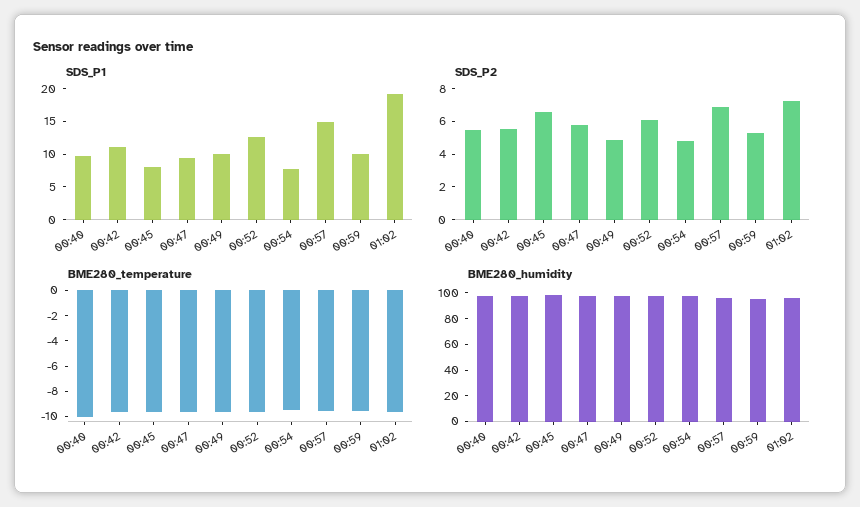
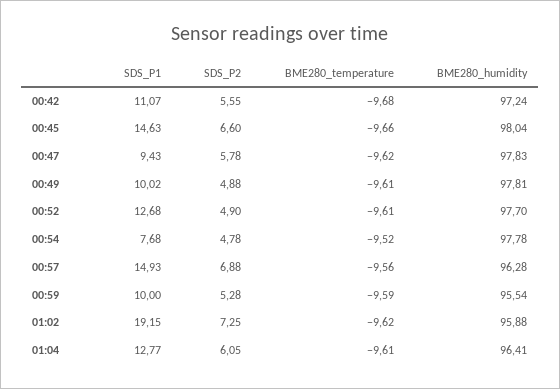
SDS_P1, 00:40: 10 -> none
SDS_P1, 00:45: 7.5 -> 14.63
SDS_P2, 00:40: 5.5 -> none
SDS_P2, 00:52: 6 -> 4.9
BME280_temperature, 00:40: -10 -> none
BME280_humidity, 00:40: 100 -> none
SDS_P1, 01:04: none -> 12.77
SDS_P2, 01:04: none -> 6.05
BME280_temperature, 01:04: none -> -9.61
BME280_humidity, 01:04: none -> 96.41

